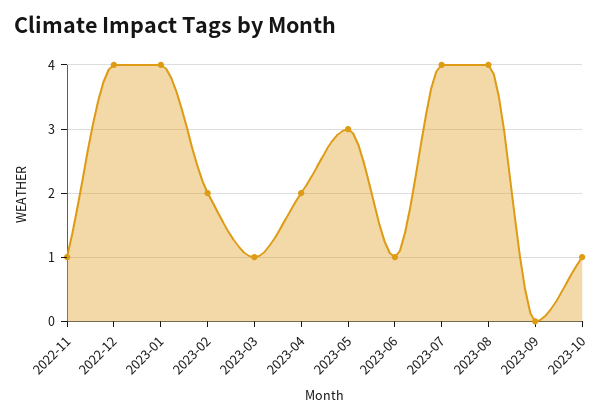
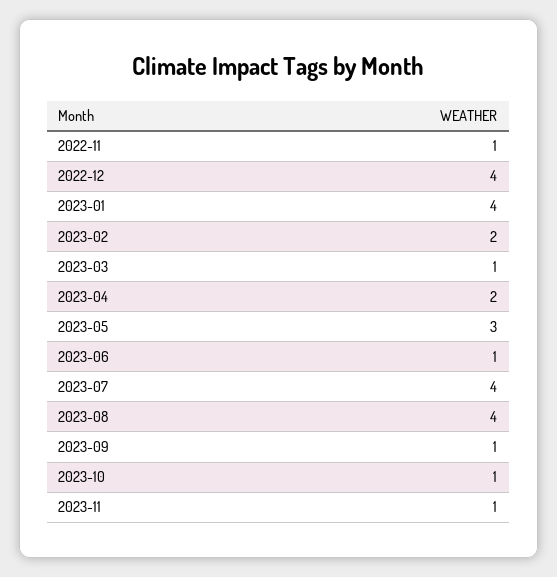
2023-09: 0 -> 1
2023-11: none -> 1

